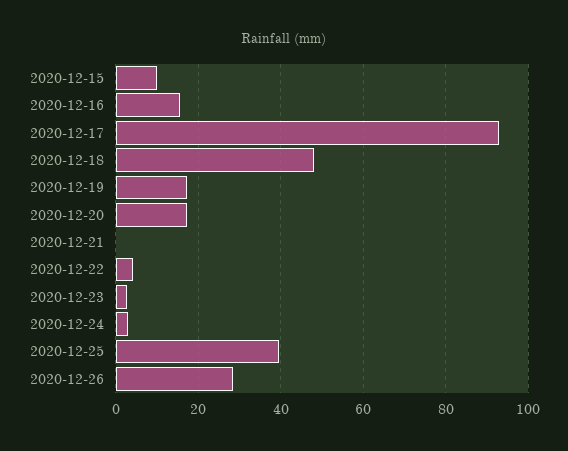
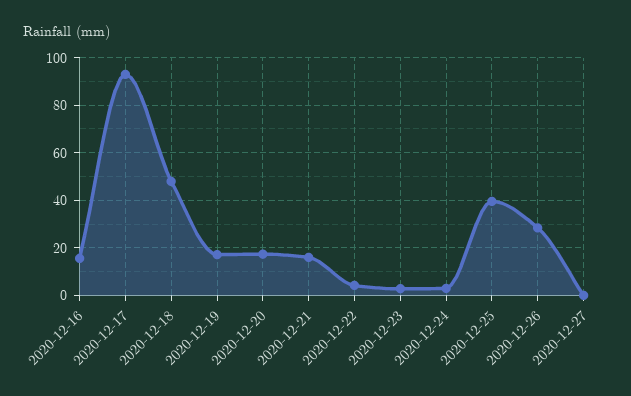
2020-12-15: 10 -> none
2020-12-21: 0 -> 15
2020-12-27: none -> 0

